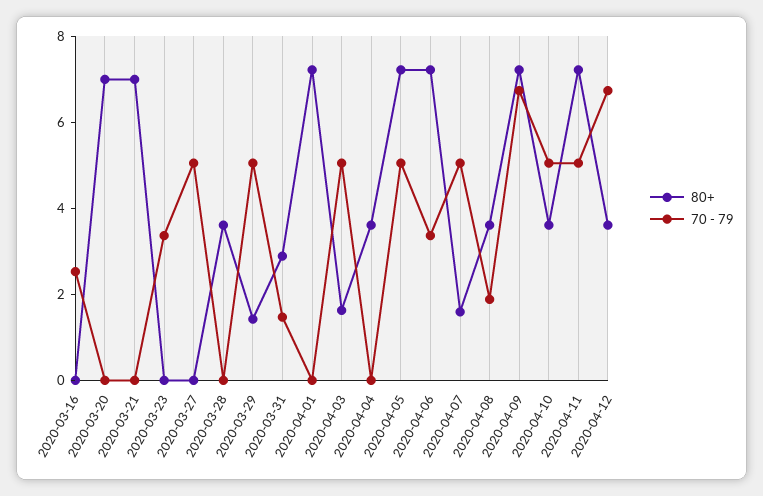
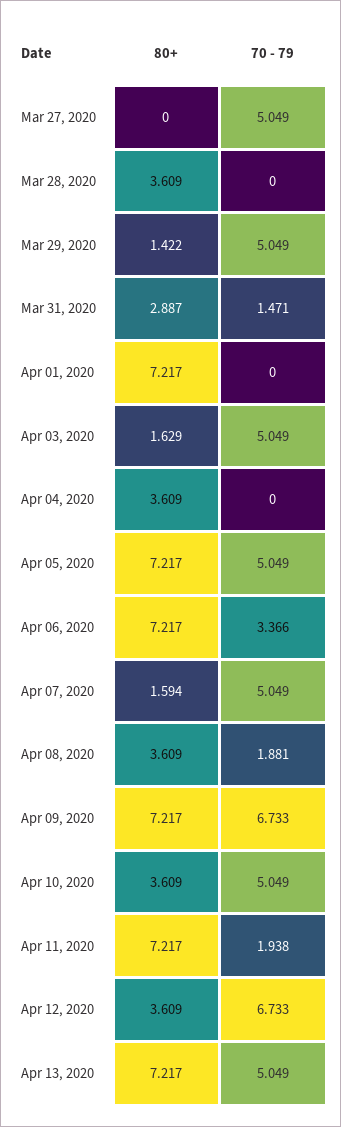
80+, 2020-03-16: 0 -> none
70 - 79, 2020-03-16: 2.5 -> none
80+, 2020-03-20: 7 -> none
70 - 79, 2020-03-20: 0 -> none
80+, 2020-03-21: 7 -> none
70 - 79, 2020-03-21: 0 -> none
80+, 2020-03-23: 0 -> none
70 - 79, 2020-03-23: 3.5 -> none
70 - 79, 2020-04-11: 5 -> 1.938
80+, Apr 13, 2020: none -> 7.217
70 - 79, Apr 13, 2020: none -> 5.049

